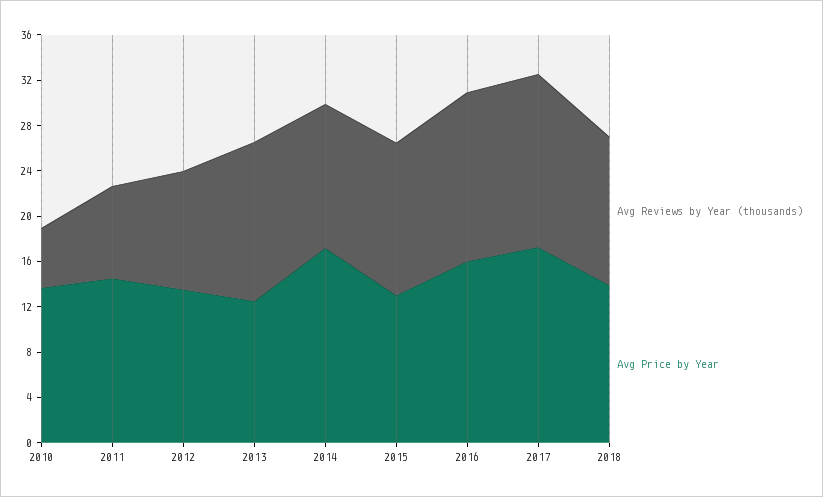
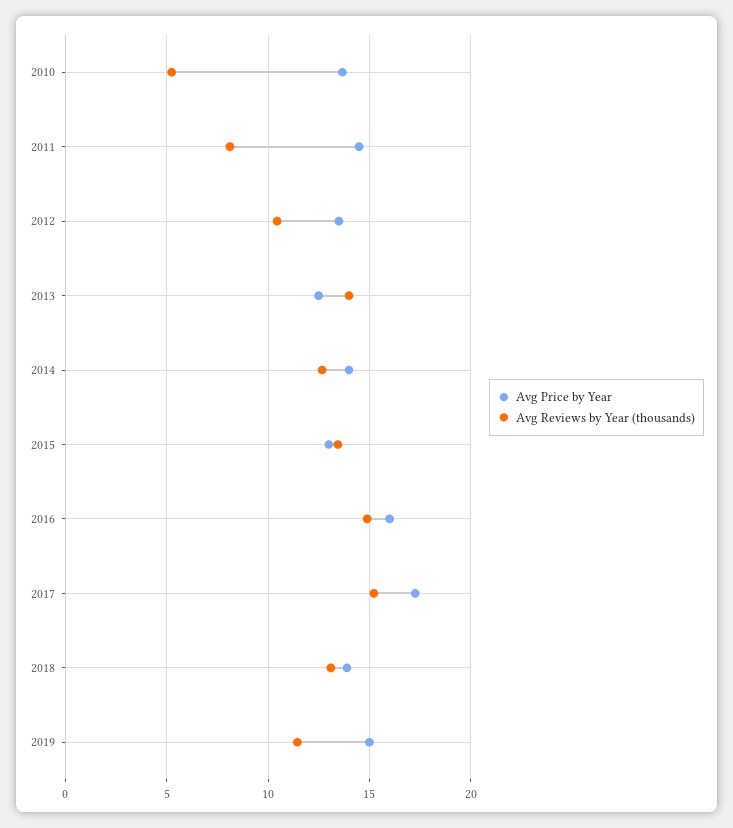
Avg Price by Year, 2014: 17 -> 14
Avg Price by Year, 2019: none -> 15
Avg Reviews by Year (thousands), 2019: none -> 11.5

